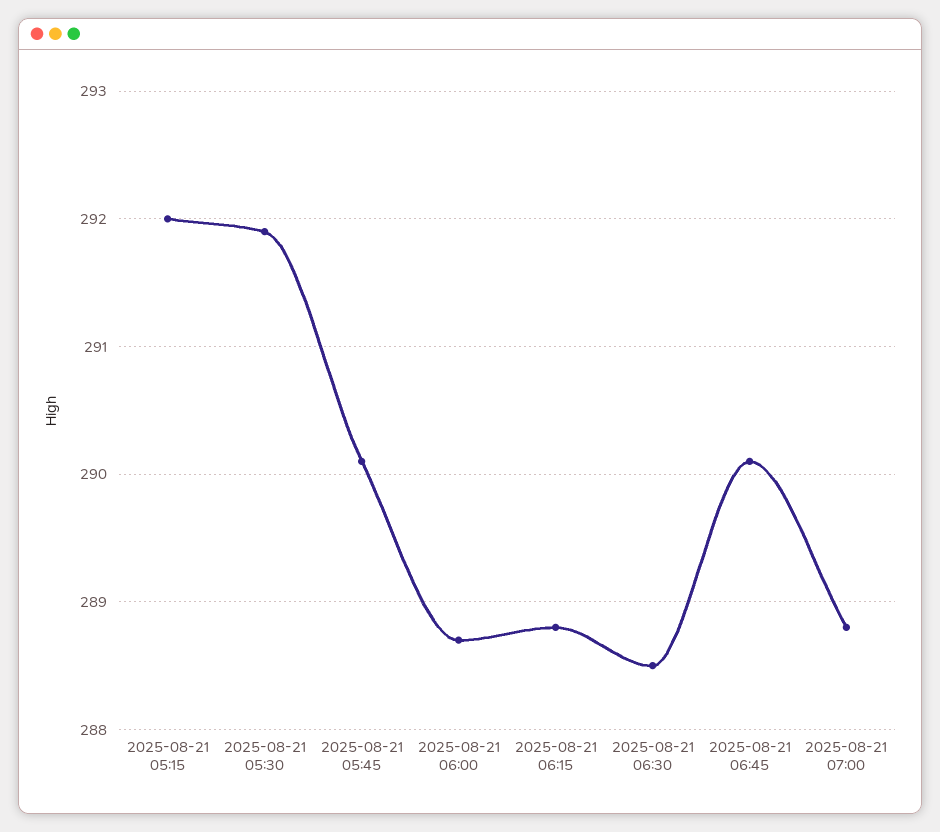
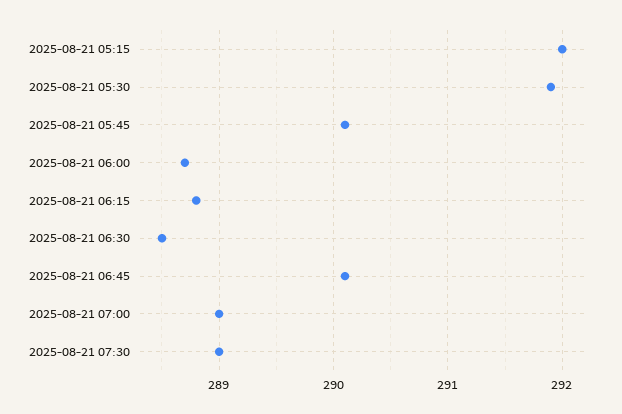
2025-08-21 07:00: 288.8 -> 289
2025-08-21 07:30: none -> 289

